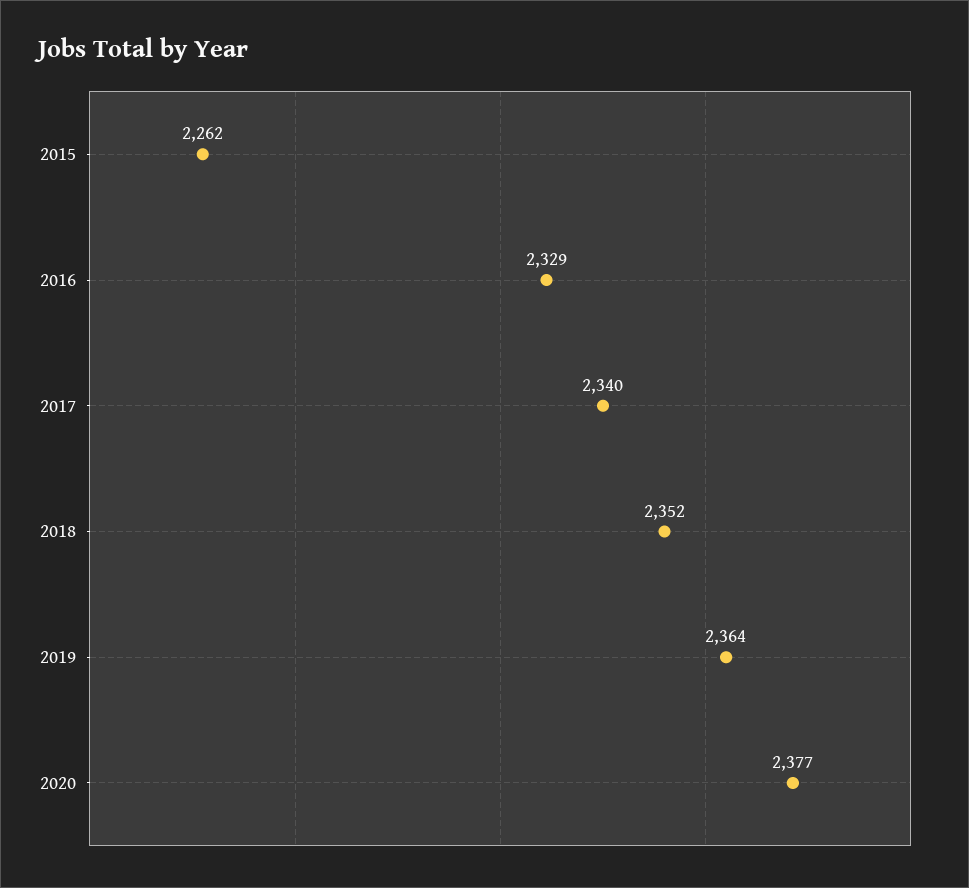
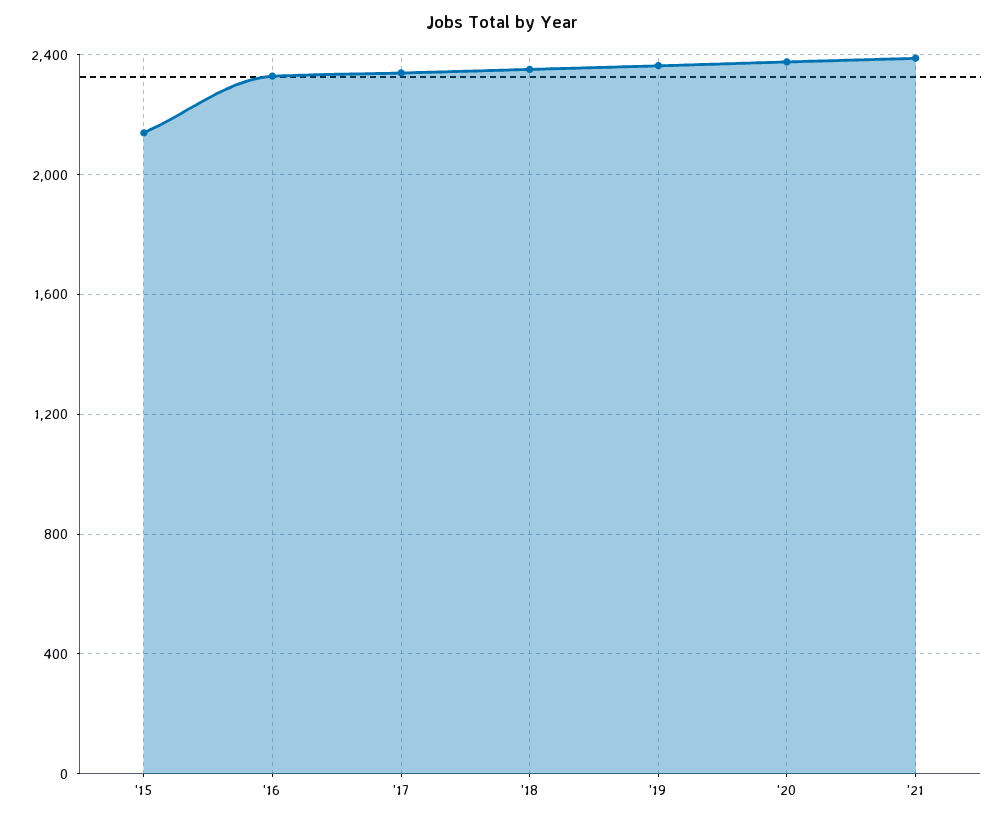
2015: 2262 -> 2150
'21: none -> 2400

